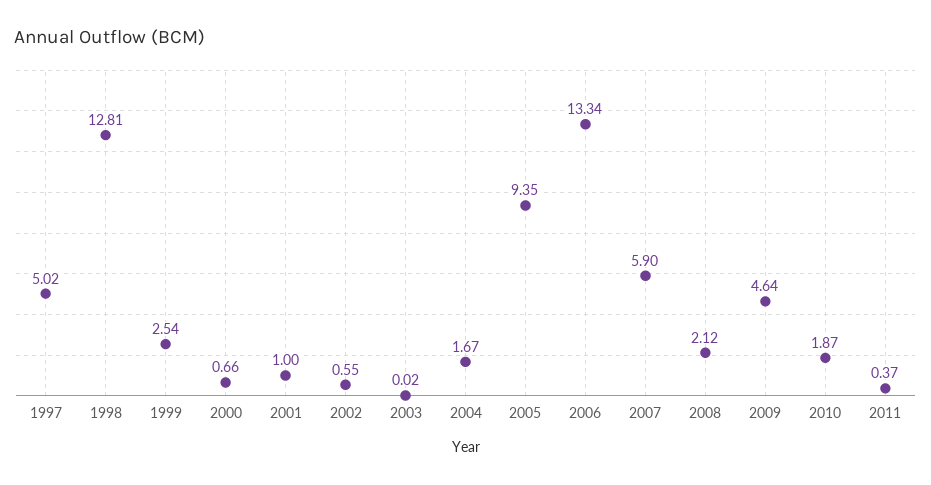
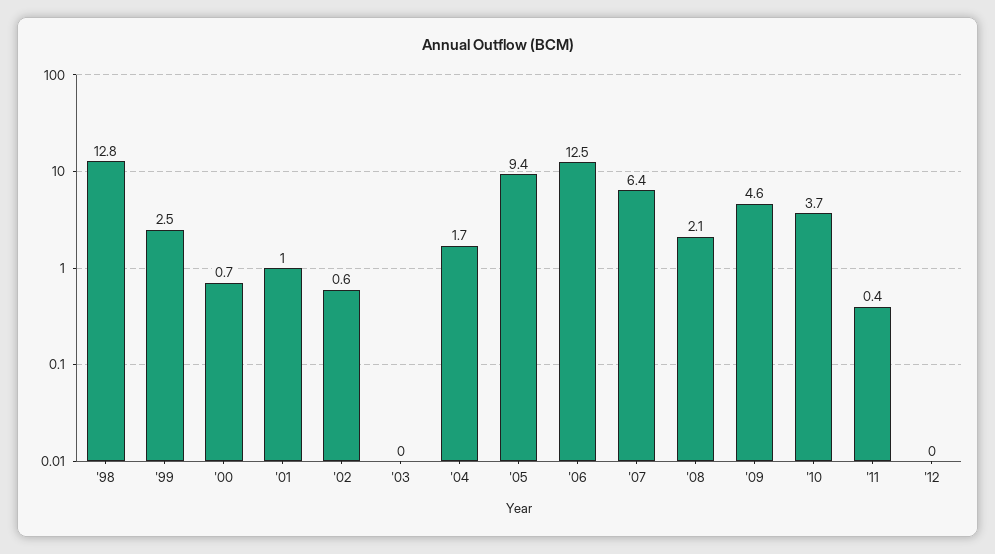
1997: 5.02 -> none
2006: 13.34 -> 12.5
2007: 5.9 -> 6.4
2010: 1.87 -> 3.7
'12: none -> 0

